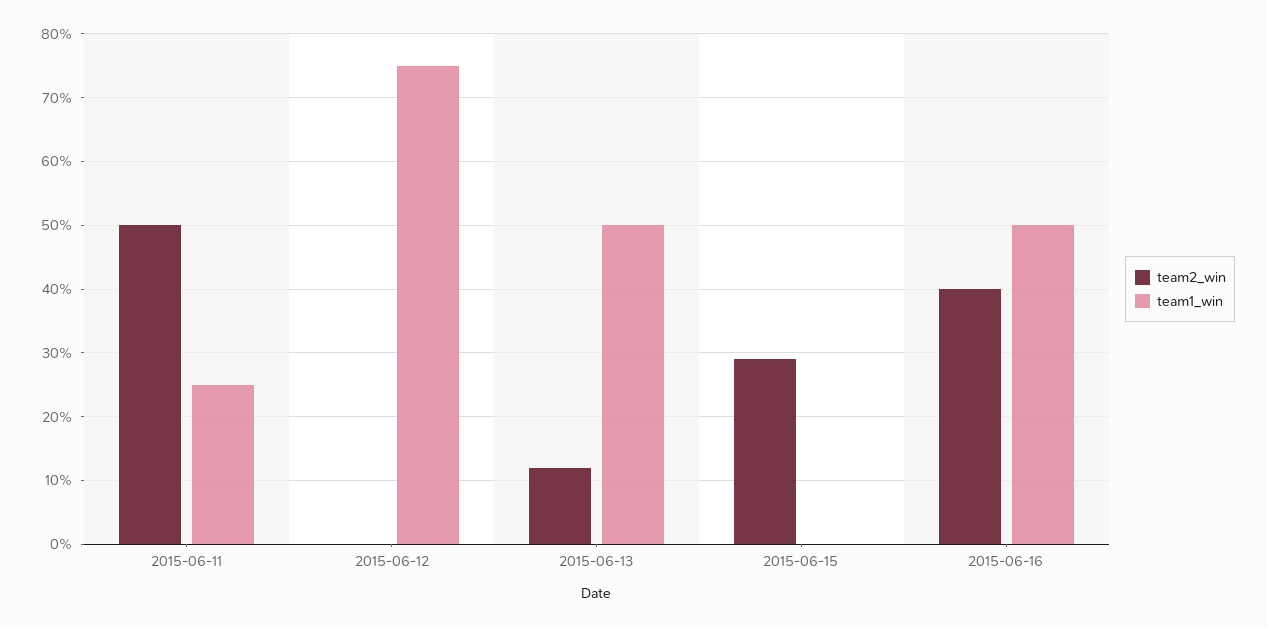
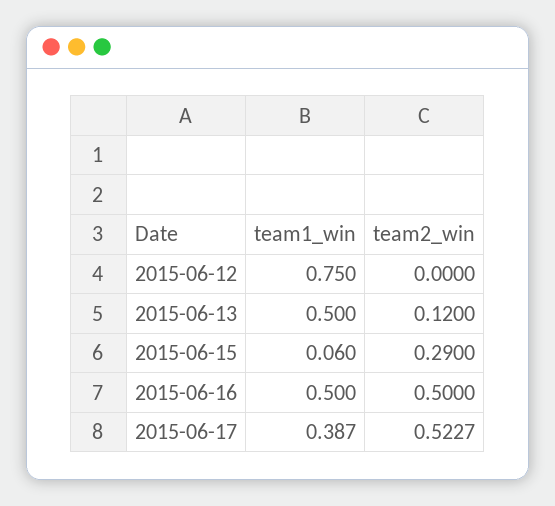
team2_win, 2015-06-11: 0.5 -> none
team1_win, 2015-06-11: 0.25 -> none
team1_win, 2015-06-15: 0 -> 0.06
team2_win, 2015-06-16: 0.4 -> 0.5
team1_win, 2015-06-17: none -> 0.387
team2_win, 2015-06-17: none -> 0.5227

